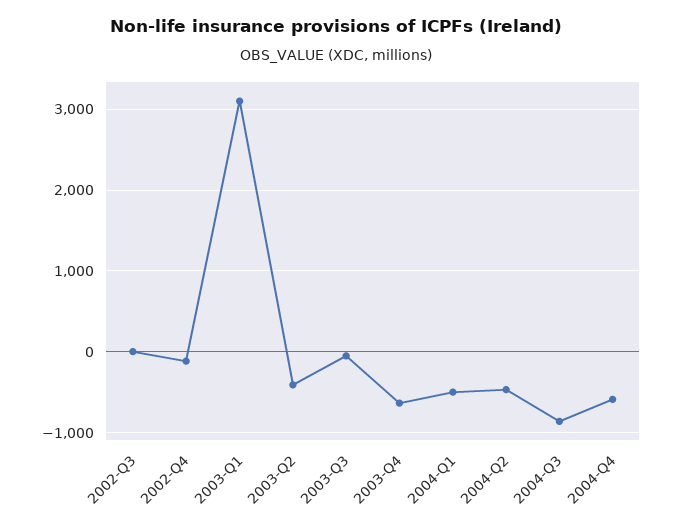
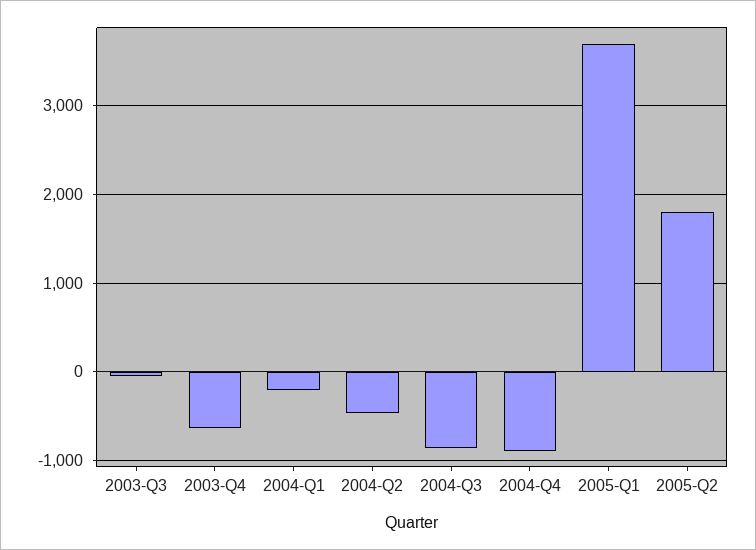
2002-Q3: 0 -> none
2002-Q4: -100 -> none
2003-Q1: 3100 -> none
2003-Q2: -400 -> none
2004-Q1: -500 -> -200
2004-Q4: -600 -> -900
2005-Q1: none -> 3700
2005-Q2: none -> 1800

